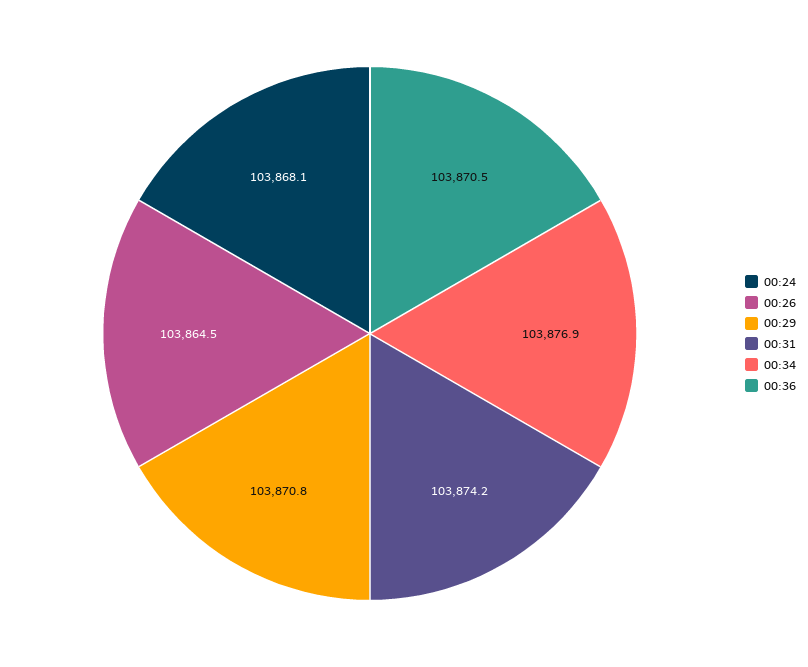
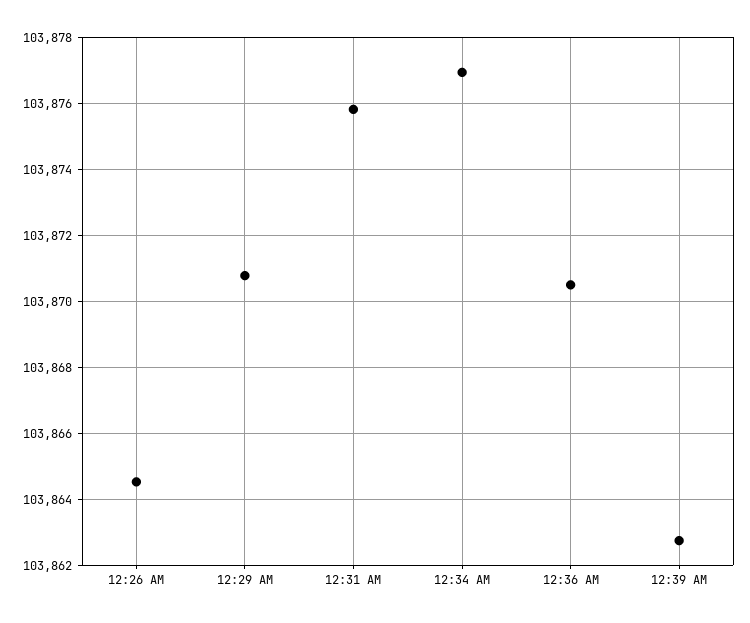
00:24: 103868.1 -> none
00:31: 103874.2 -> 103875.8
12:39 AM: none -> 103862.8

